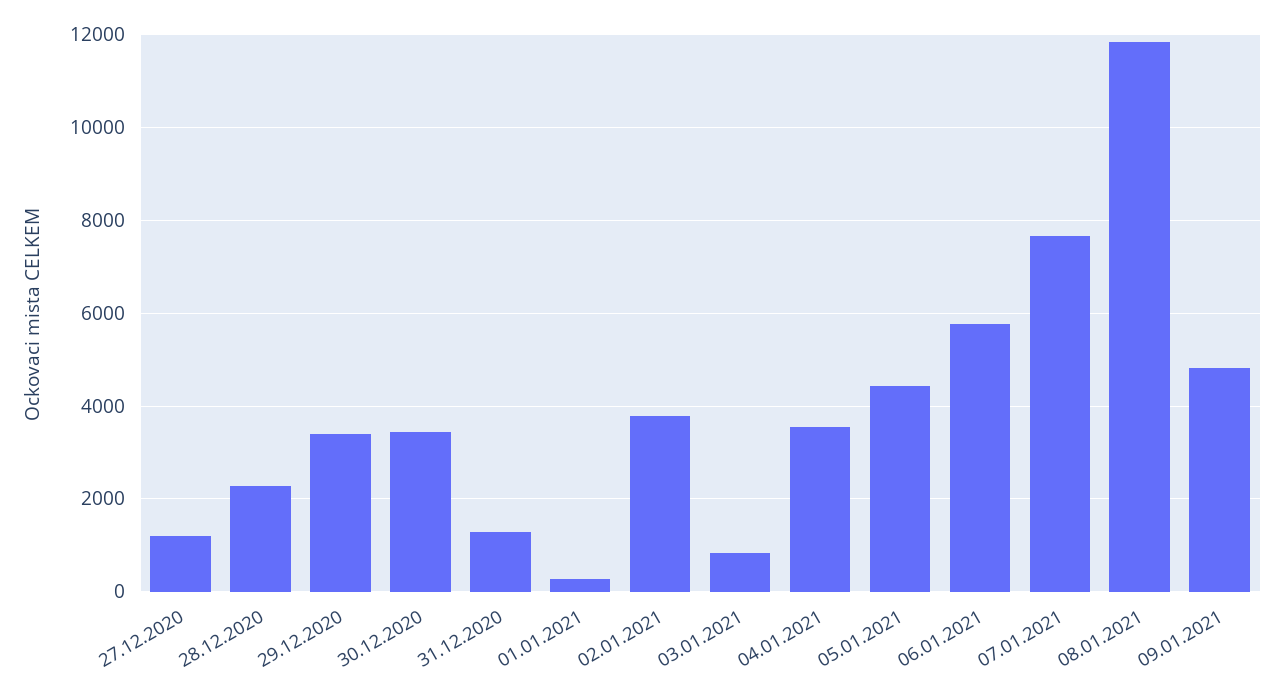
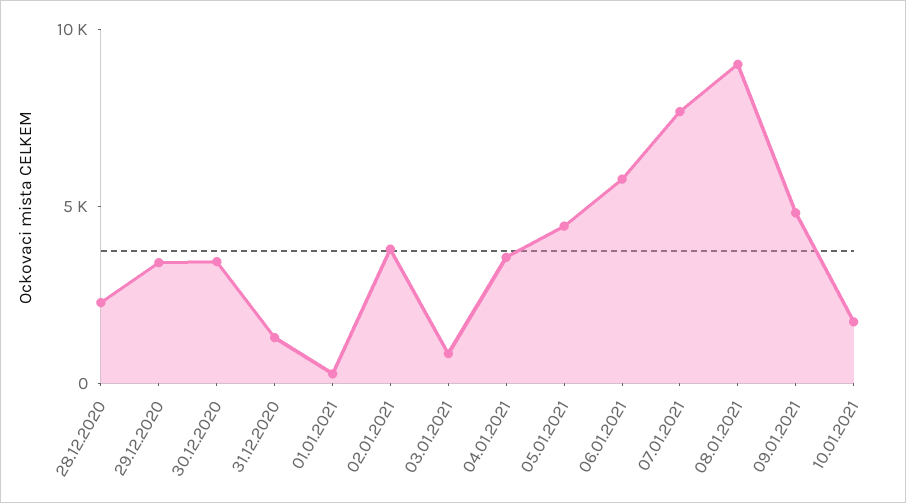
27.12.2020: 1200 -> none
08.01.2021: 11800 -> 9000
10.01.2021: none -> 2000

